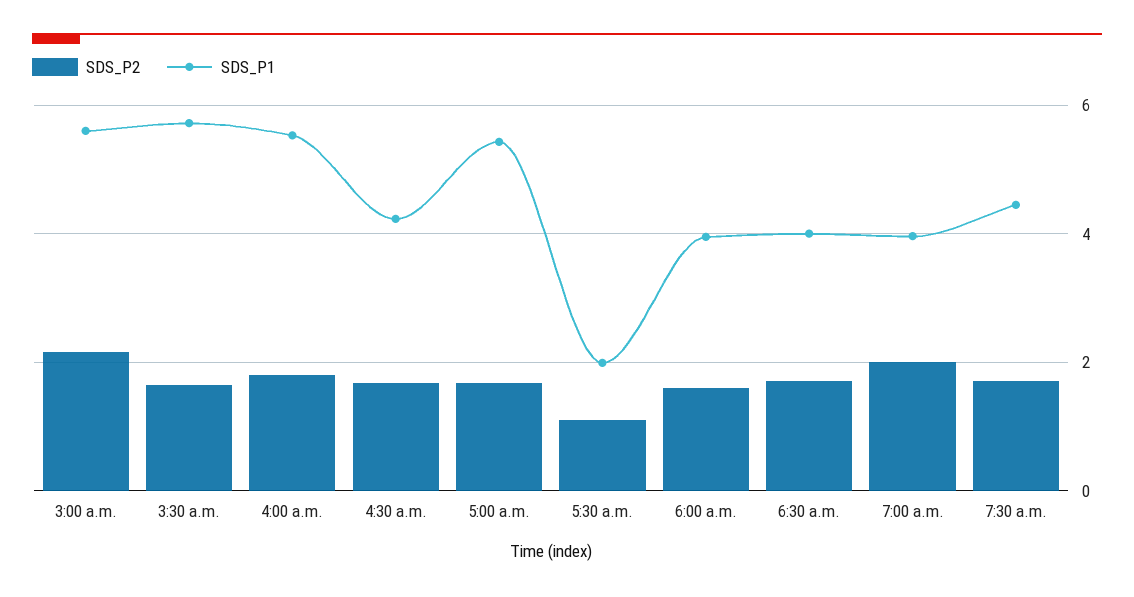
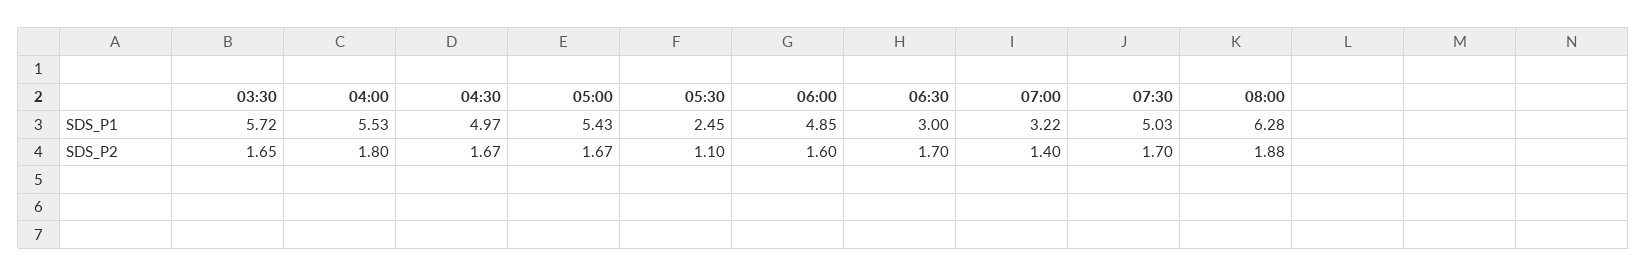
SDS_P2, 3:00 a.m.: 2.2 -> none
SDS_P1, 3:00 a.m.: 5.6 -> none
SDS_P1, 4:30 a.m.: 4.2 -> 4.97
SDS_P1, 5:30 a.m.: 2 -> 2.45
SDS_P1, 6:00 a.m.: 4 -> 4.85
SDS_P1, 6:30 a.m.: 4 -> 3
SDS_P2, 7:00 a.m.: 2 -> 1.4
SDS_P1, 7:00 a.m.: 4 -> 3.22
SDS_P1, 7:30 a.m.: 4.4 -> 5.03
SDS_P1, 08:00: none -> 6.28
SDS_P2, 08:00: none -> 1.88

